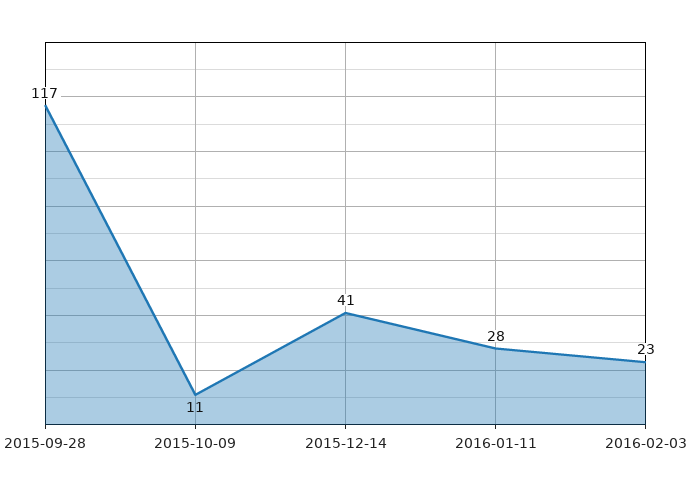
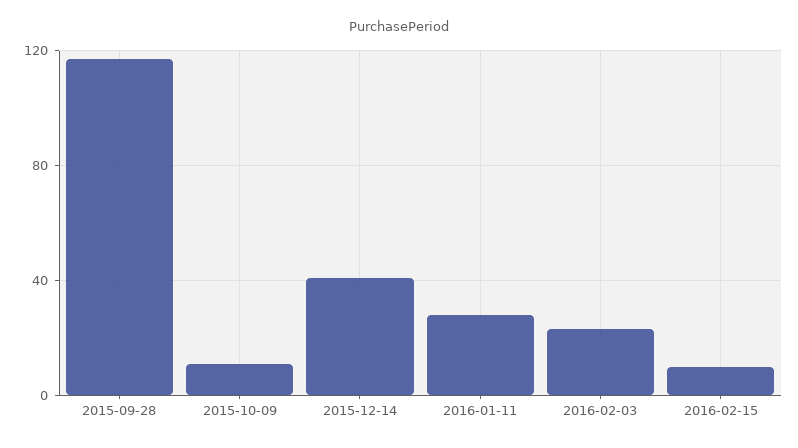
2016-02-15: none -> 10

